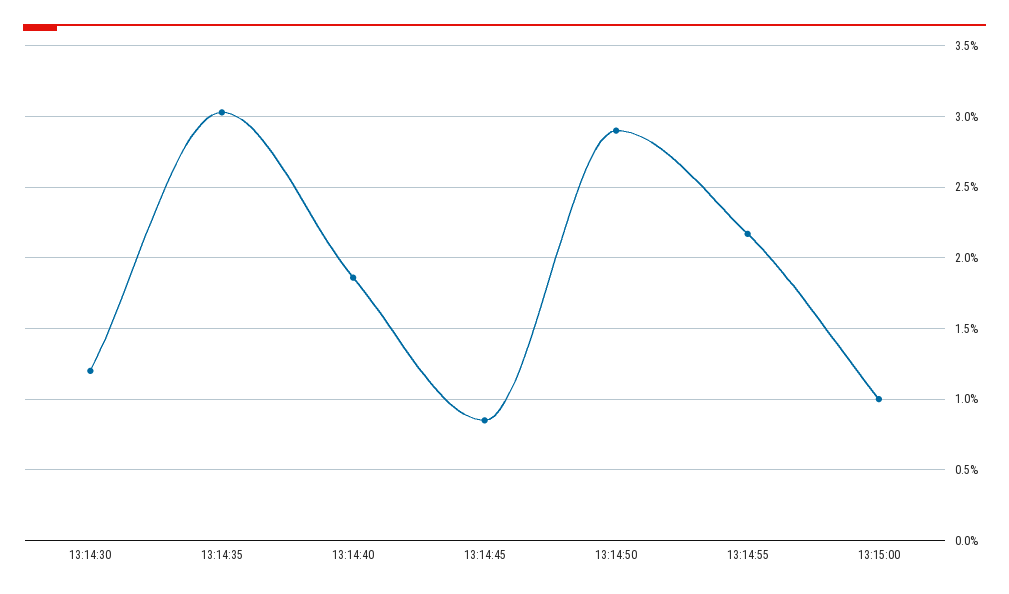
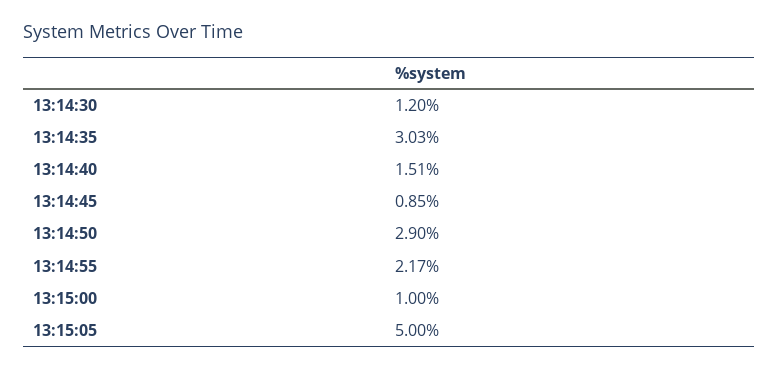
13:14:40: 1.85 -> 1.51
13:15:05: none -> 5

